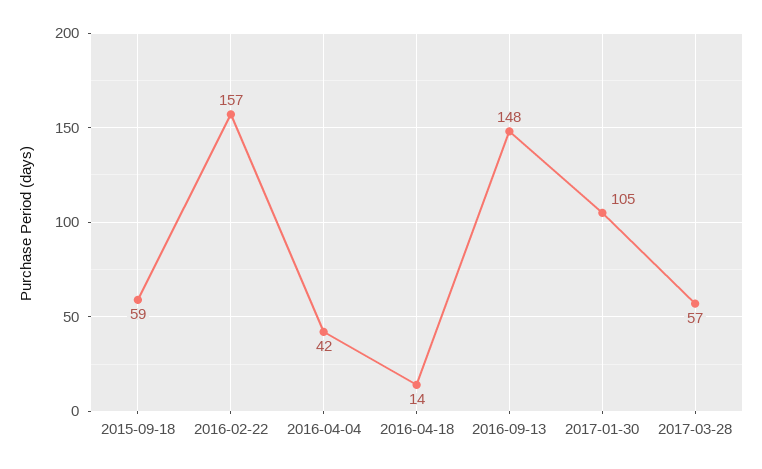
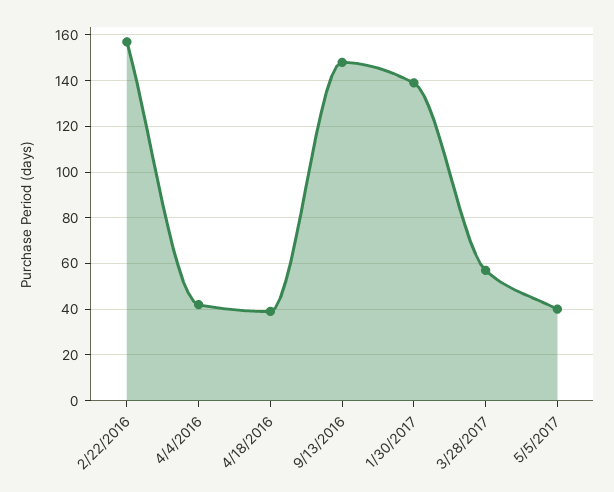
2015-09-18: 59 -> none
2016-04-18: 14 -> 40
2017-01-30: 105 -> 140
5/5/2017: none -> 40

